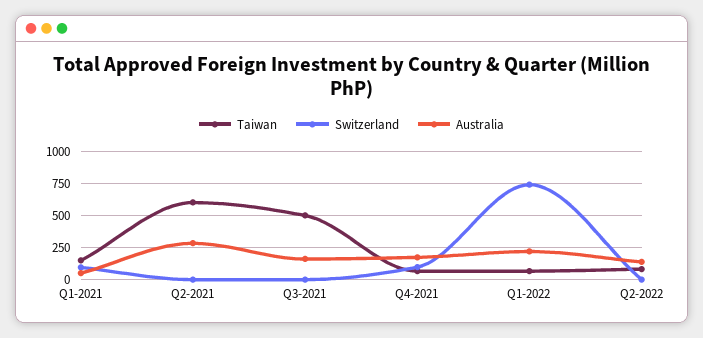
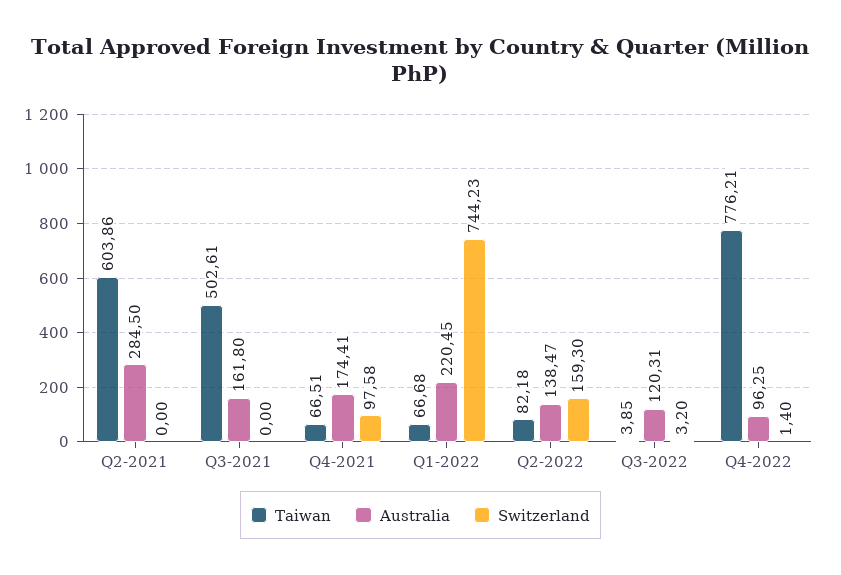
Taiwan, Q1-2021: 150 -> none
Switzerland, Q1-2021: 100 -> none
Australia, Q1-2021: 50 -> none
Switzerland, Q2-2022: 0 -> 159.3
Taiwan, Q3-2022: none -> 3.85
Australia, Q3-2022: none -> 120.31
Switzerland, Q3-2022: none -> 3.2
Taiwan, Q4-2022: none -> 776.21
Australia, Q4-2022: none -> 96.25
Switzerland, Q4-2022: none -> 1.4

